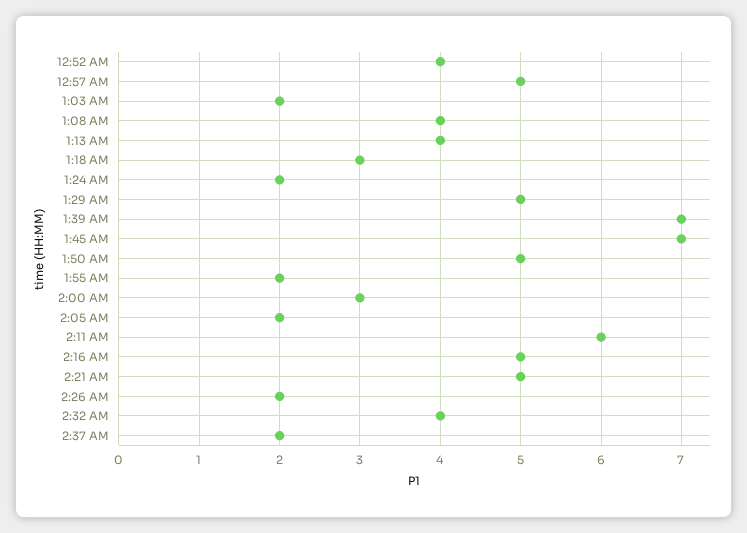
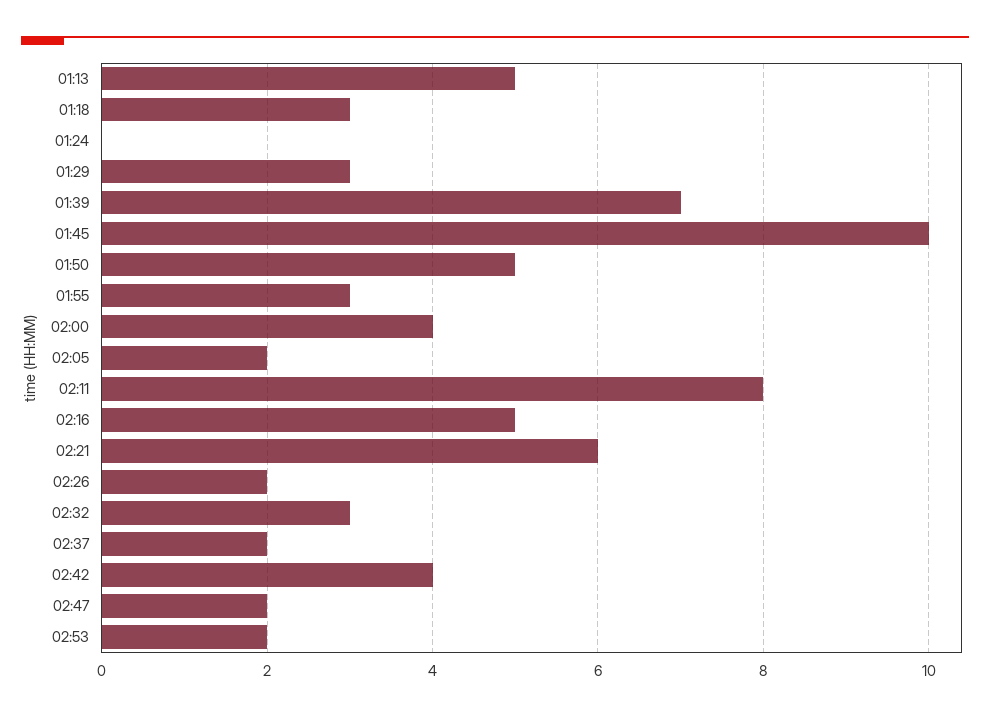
12:52 AM: 4 -> none
12:57 AM: 5 -> none
1:03 AM: 2 -> none
1:08 AM: 4 -> none
1:13 AM: 4 -> 5
1:24 AM: 2 -> 0
1:29 AM: 5 -> 3
1:45 AM: 7 -> 10
1:55 AM: 2 -> 3
2:00 AM: 3 -> 4
2:11 AM: 6 -> 8
2:21 AM: 5 -> 6
2:32 AM: 4 -> 3
02:42: none -> 4
02:47: none -> 2
02:53: none -> 2

